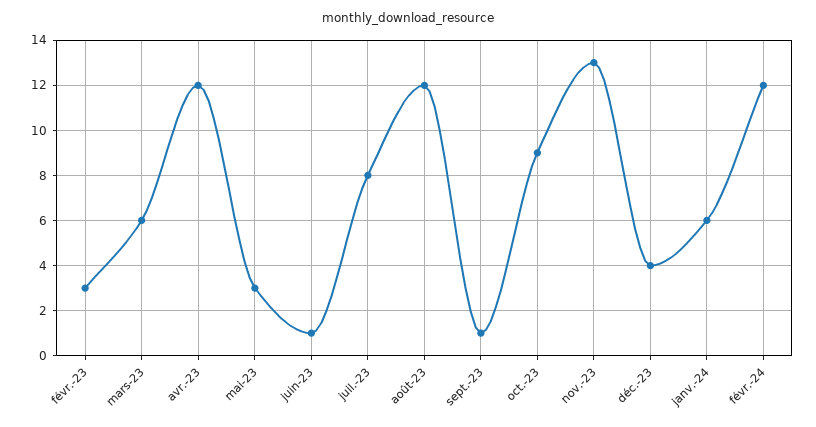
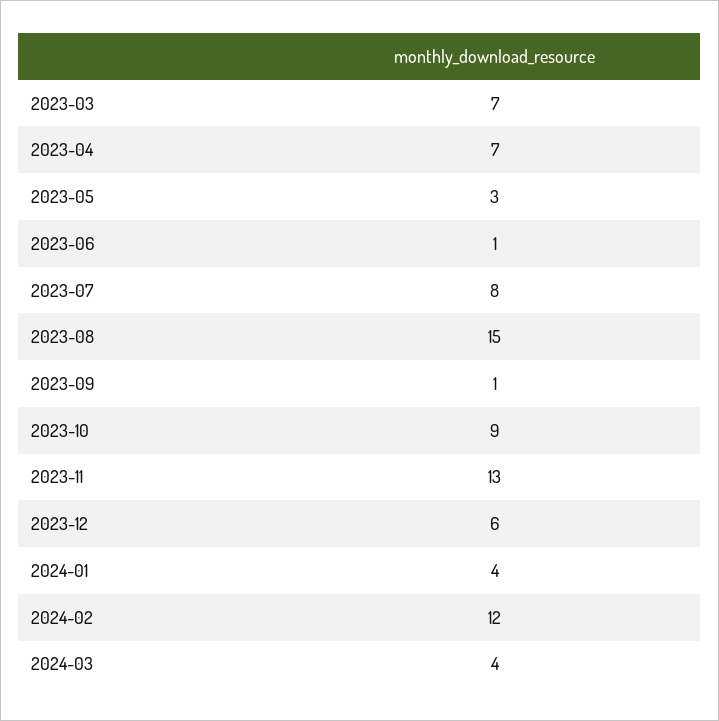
févr.-23: 3 -> none
mars-23: 6 -> 7
avr.-23: 12 -> 7
août-23: 12 -> 15
déc.-23: 4 -> 6
janv.-24: 6 -> 4
2024-03: none -> 4

